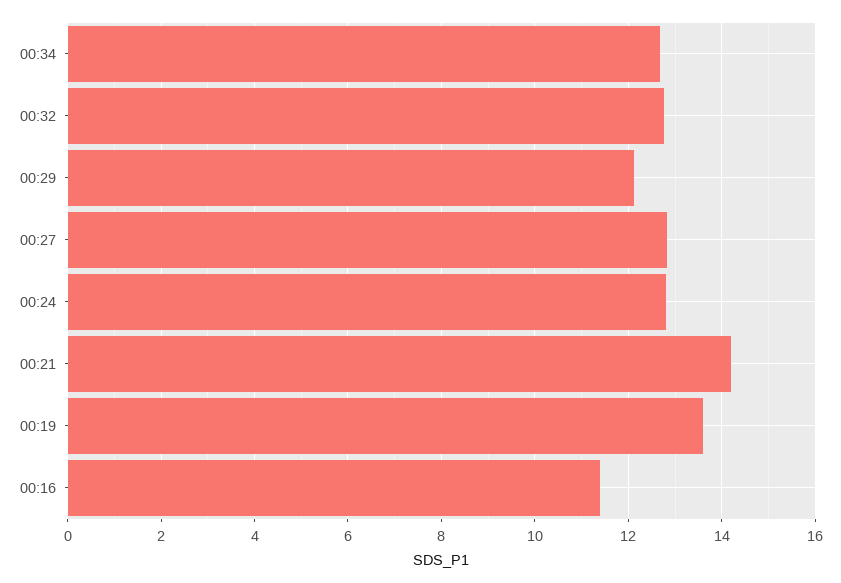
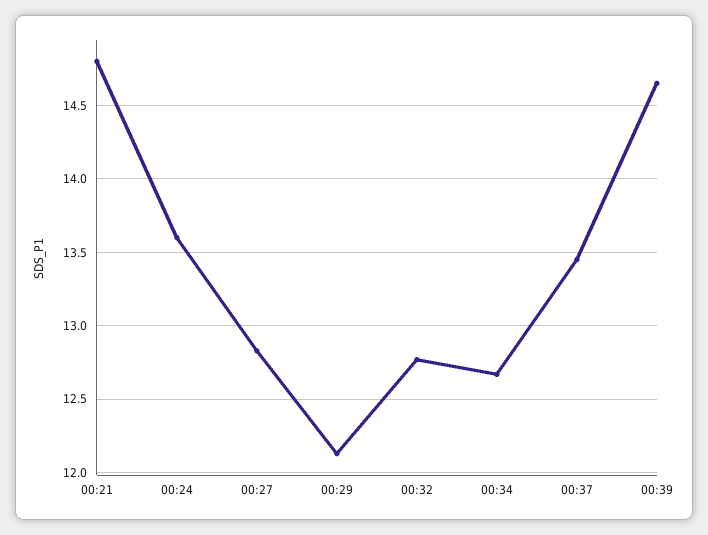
00:24: 12.8 -> 13.6
00:21: 14.2 -> 14.8
00:19: 13.6 -> none
00:16: 11.4 -> none
00:37: none -> 13.45
00:39: none -> 14.65

